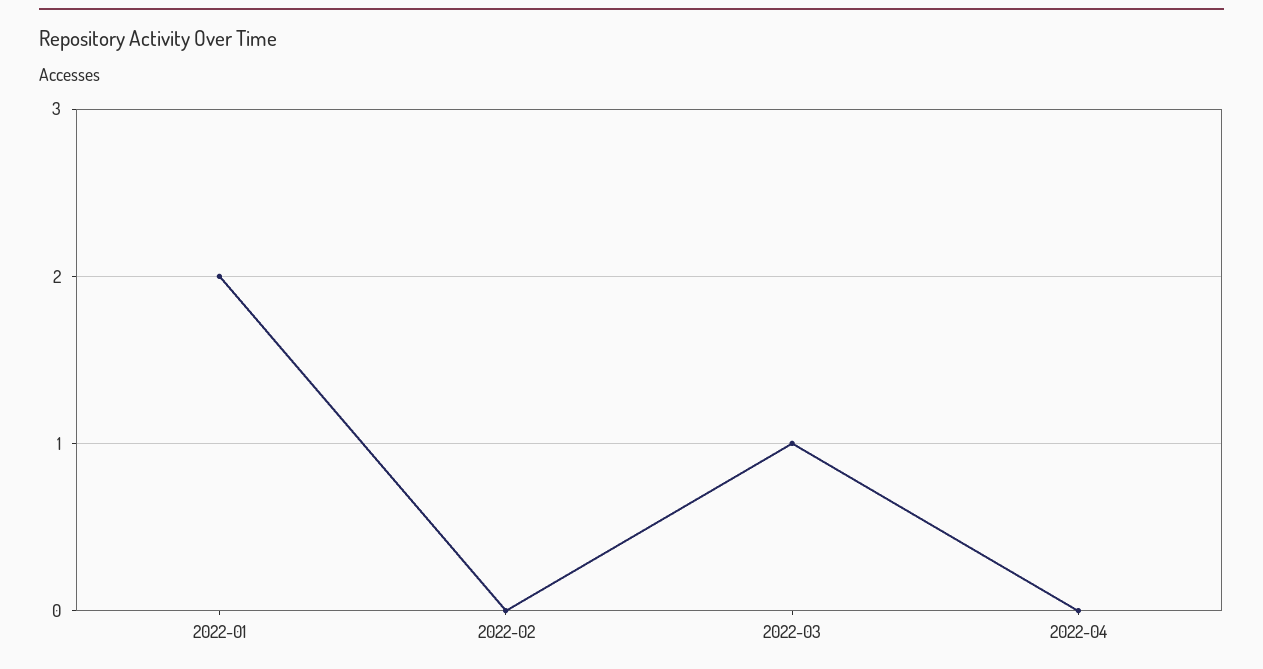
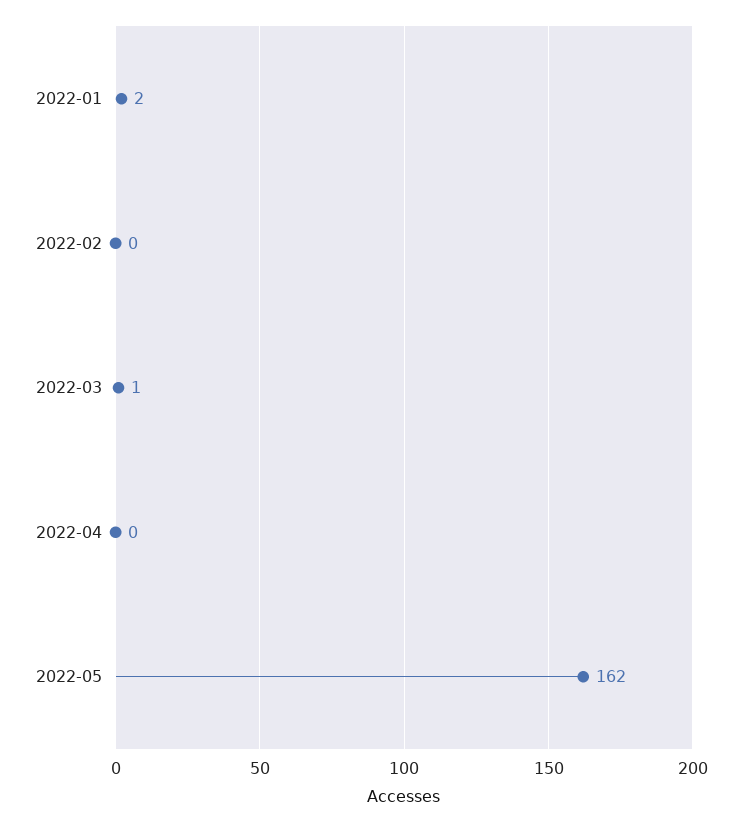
2022-05: none -> 162

